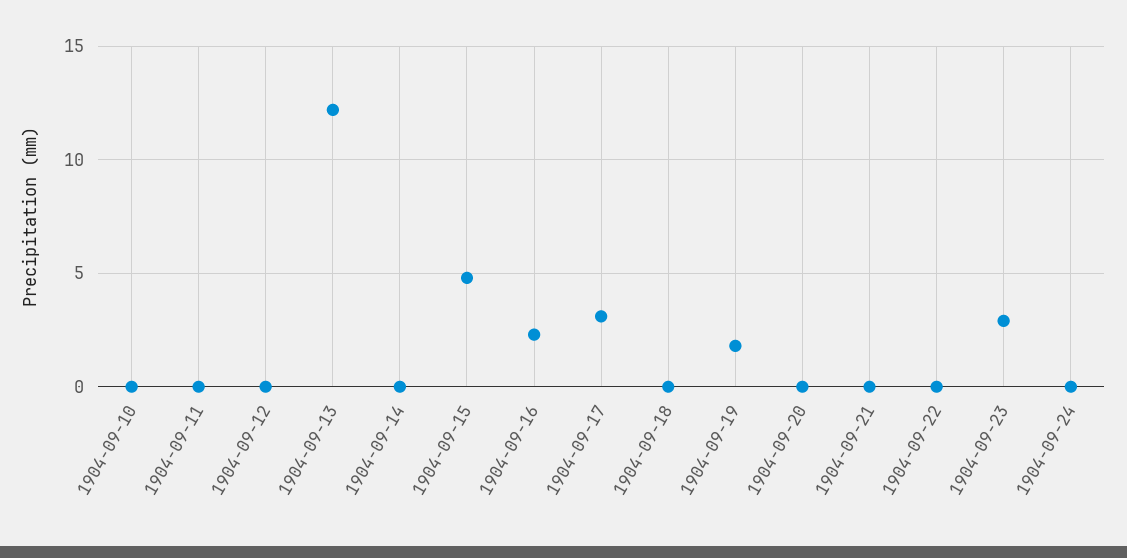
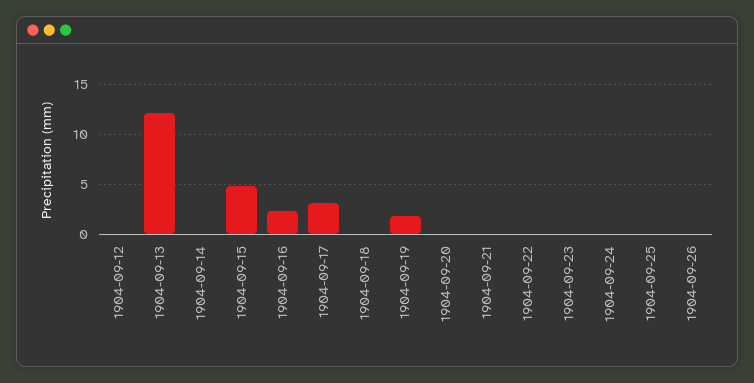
1904-09-10: 0 -> none
1904-09-11: 0 -> none
1904-09-23: 3 -> 0
1904-09-25: none -> 0
1904-09-26: none -> 0

